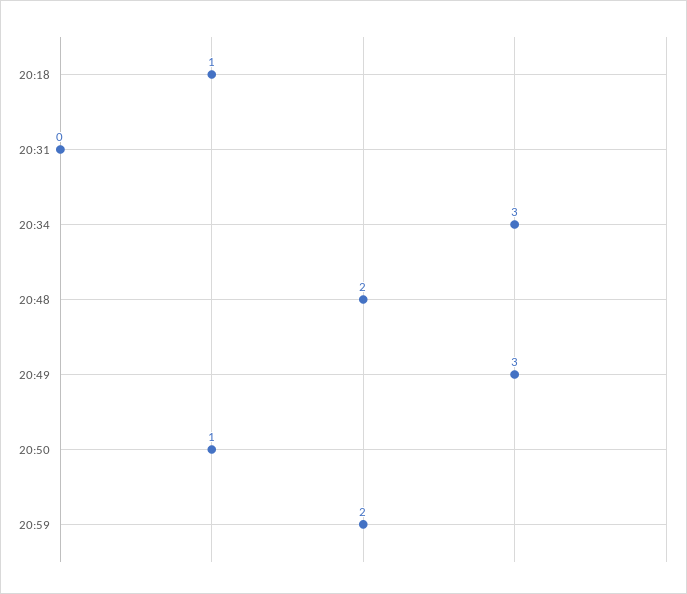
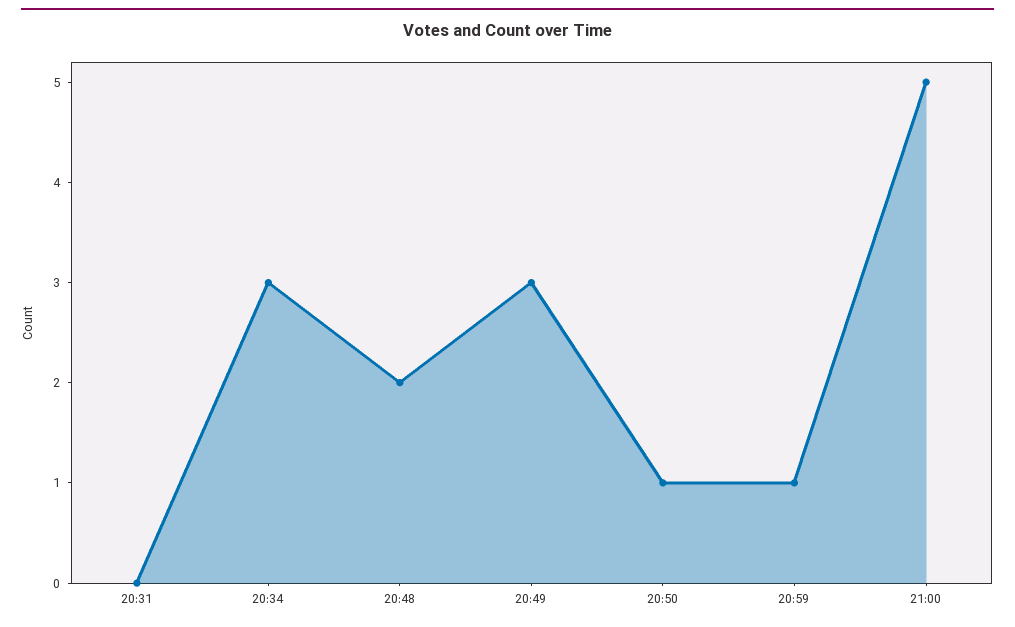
20:18: 1 -> none
20:59: 2 -> 1
21:00: none -> 5

